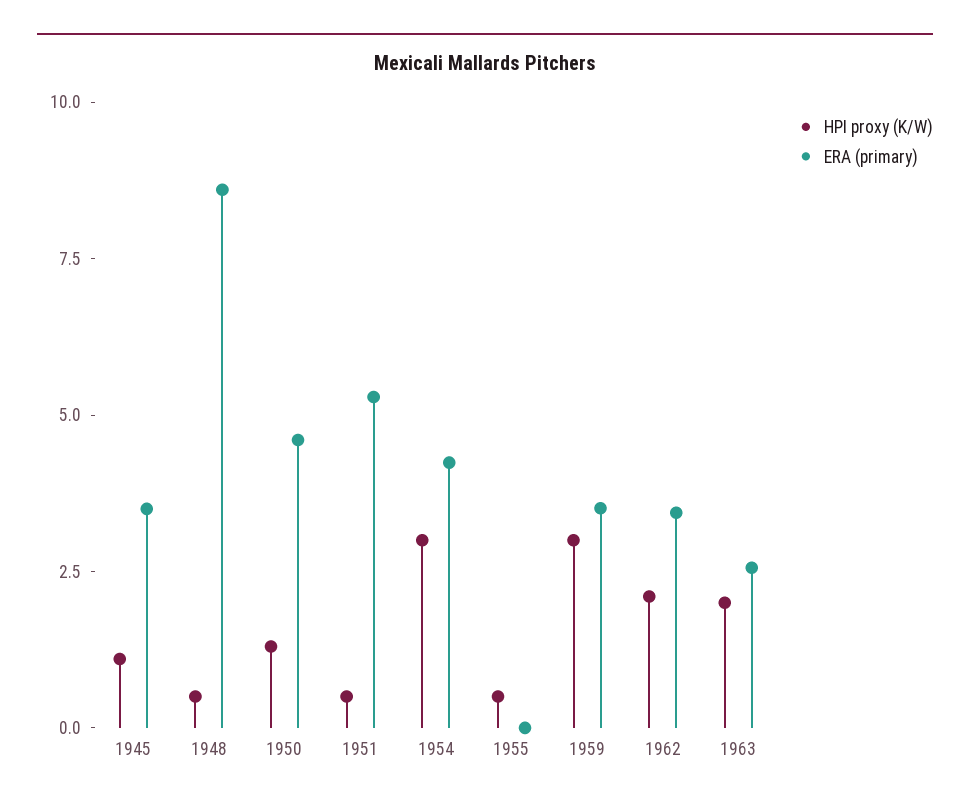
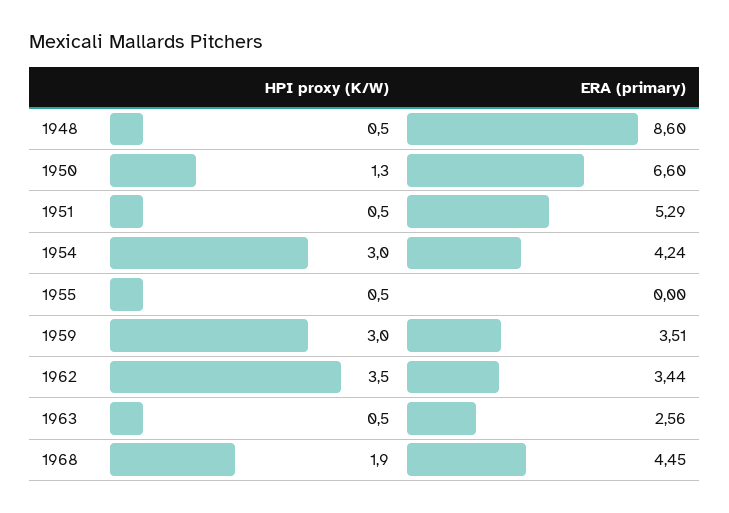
HPI proxy (K/W), 1945: 1 -> none
ERA (primary), 1945: 3.5 -> none
ERA (primary), 1950: 4.5 -> 6.6
HPI proxy (K/W), 1962: 2 -> 3.5
HPI proxy (K/W), 1963: 2 -> 0.5
HPI proxy (K/W), 1968: none -> 1.9
ERA (primary), 1968: none -> 4.45

